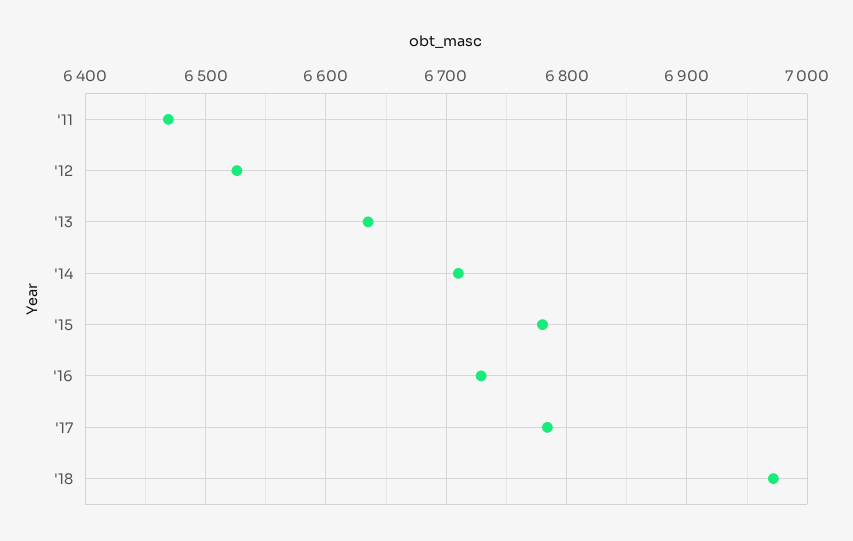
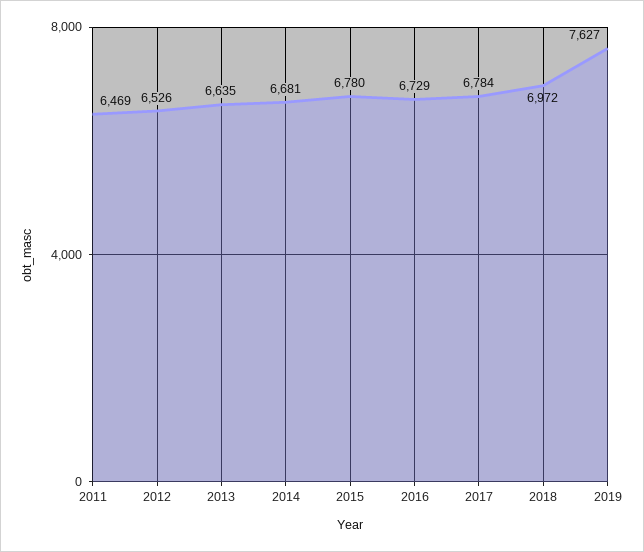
'14: 6710 -> 6681
2019: none -> 7627

